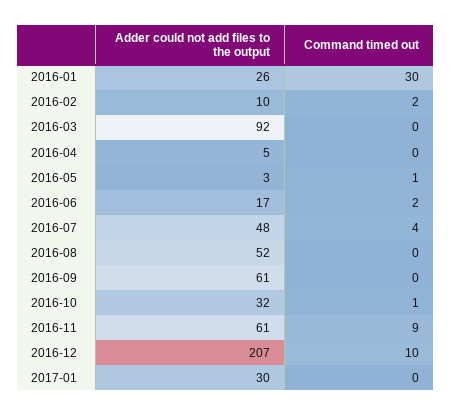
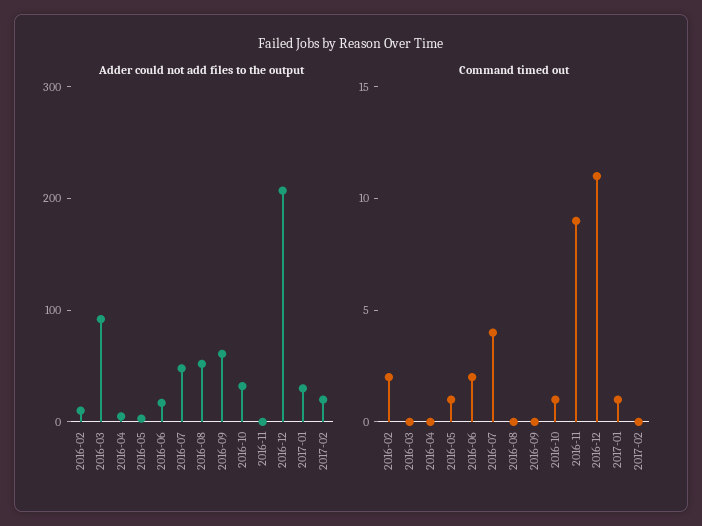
Adder could not add files to the output, 2016-01: 26 -> none
Command timed out, 2016-01: 30 -> none
Adder could not add files to the output, 2016-11: 61 -> 0
Command timed out, 2016-12: 10 -> 11
Command timed out, 2017-01: 0 -> 1
Adder could not add files to the output, 2017-02: none -> 20
Command timed out, 2017-02: none -> 0

